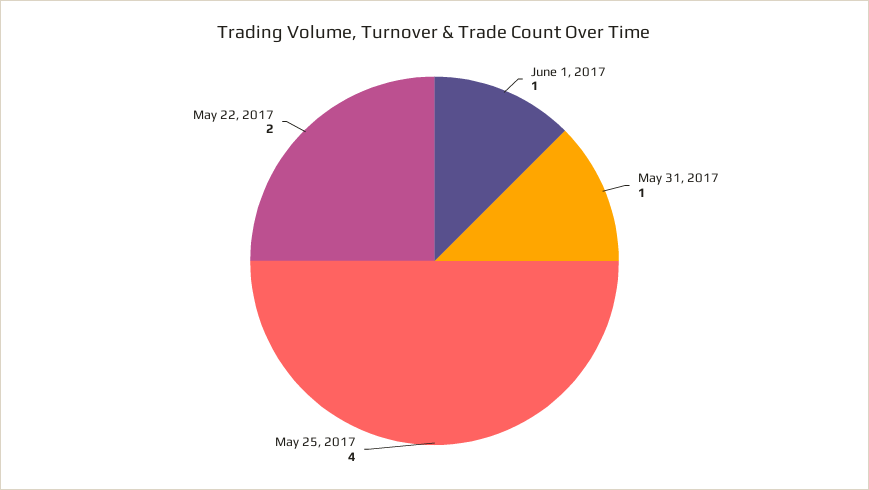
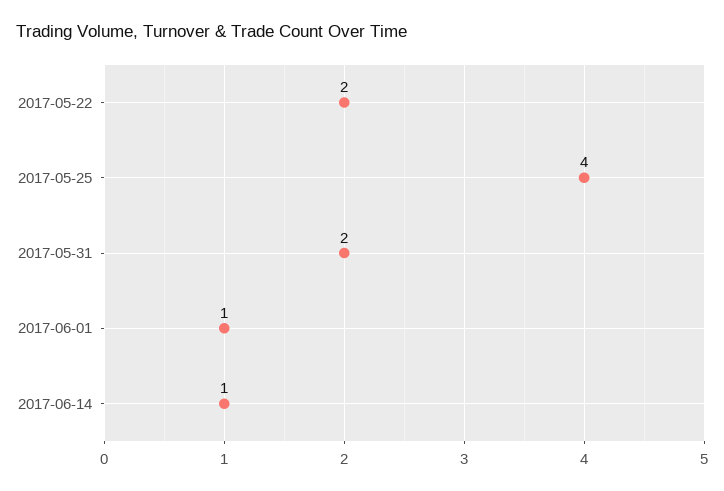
May 31, 2017: 1 -> 2
2017-06-14: none -> 1

